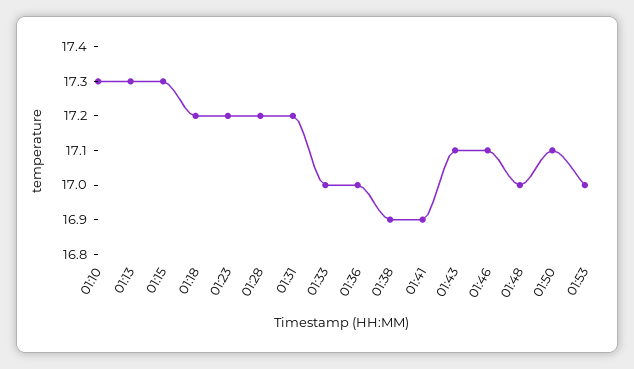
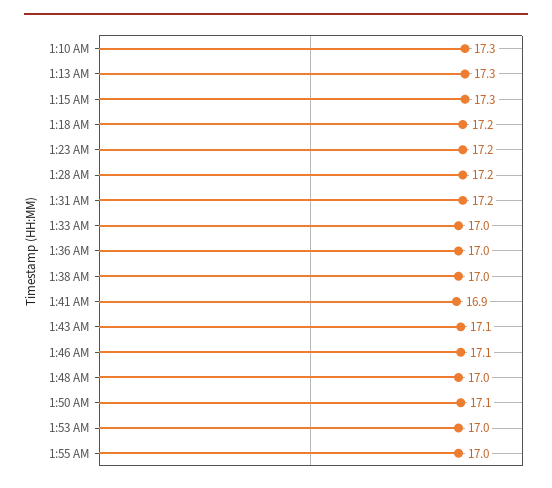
01:38: 16.9 -> 17
1:55 AM: none -> 17

